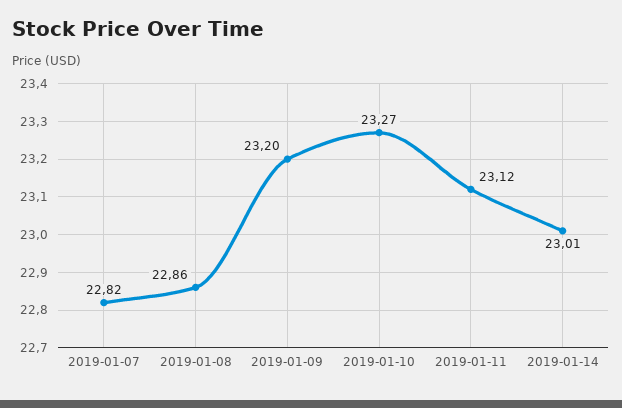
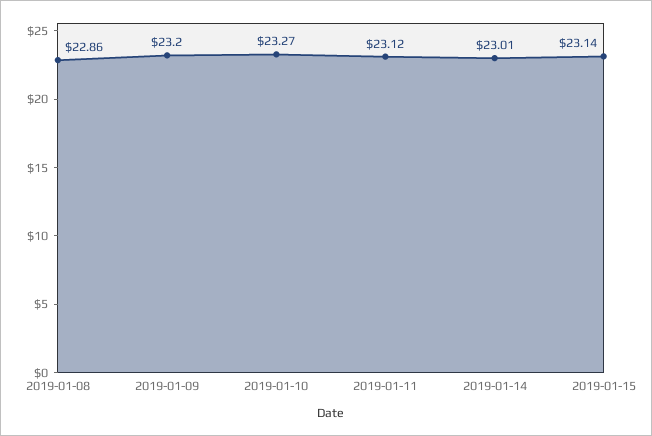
2019-01-07: 22.82 -> none
2019-01-15: none -> 23.14

